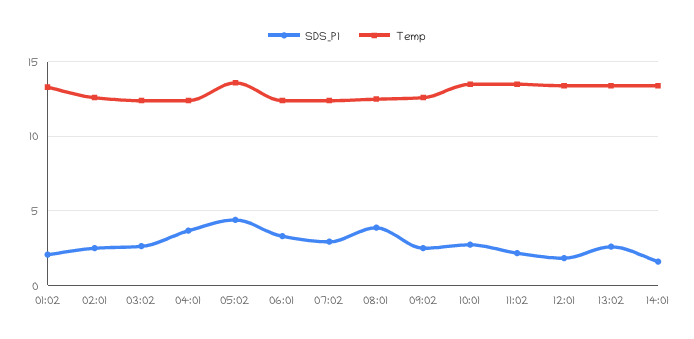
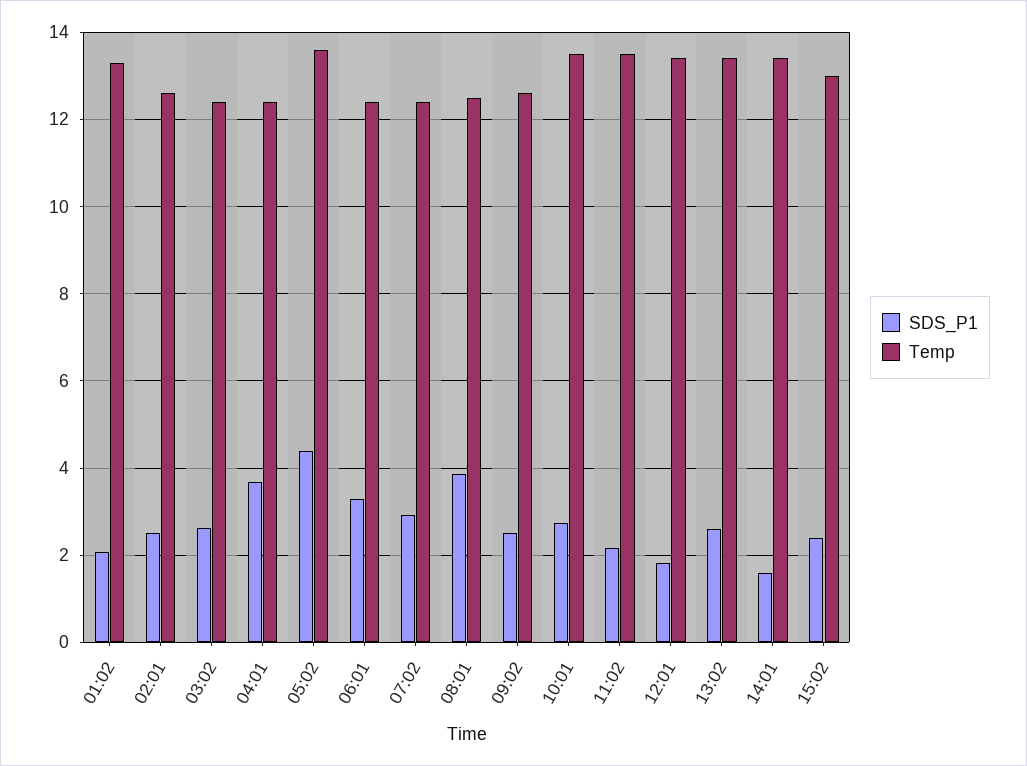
SDS_P1, 15:02: none -> 2.4
Temp, 15:02: none -> 13

